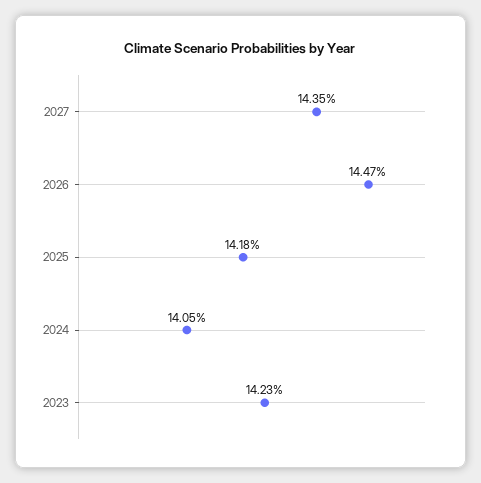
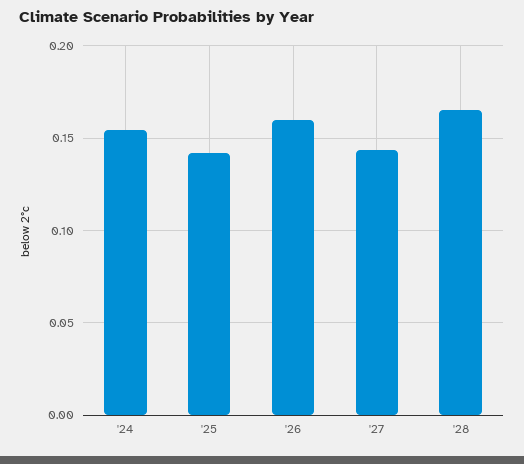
2026: 0.1447 -> 0.16
2024: 0.1405 -> 0.155
2023: 0.1423 -> none
'28: none -> 0.165

